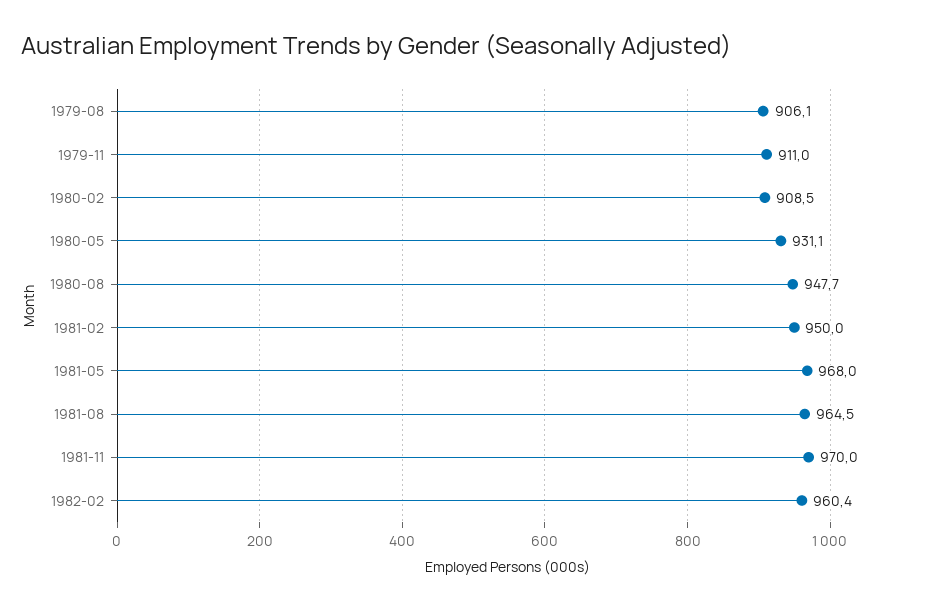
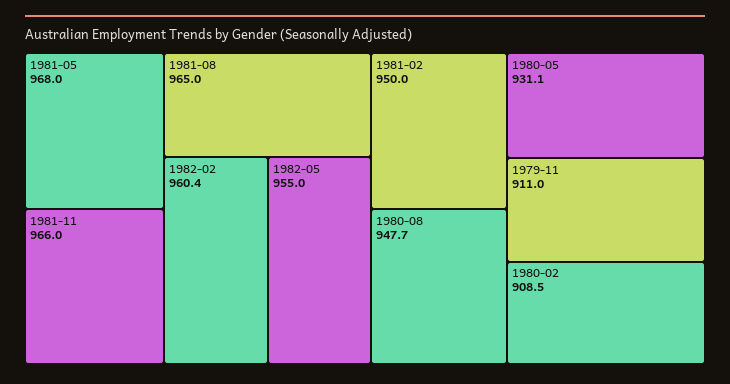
1979-08: 906.1 -> none
1981-08: 964.5 -> 965
1981-11: 970 -> 966
1982-05: none -> 955

